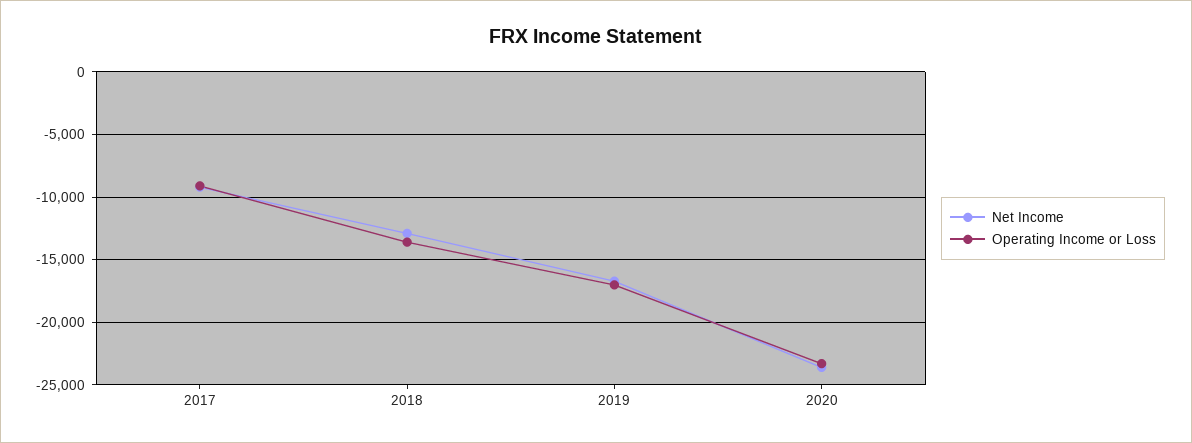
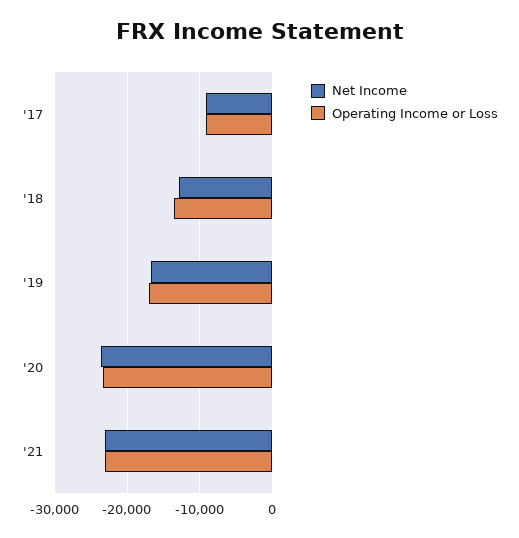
Net Income, '21: none -> -23000
Operating Income or Loss, '21: none -> -23000

